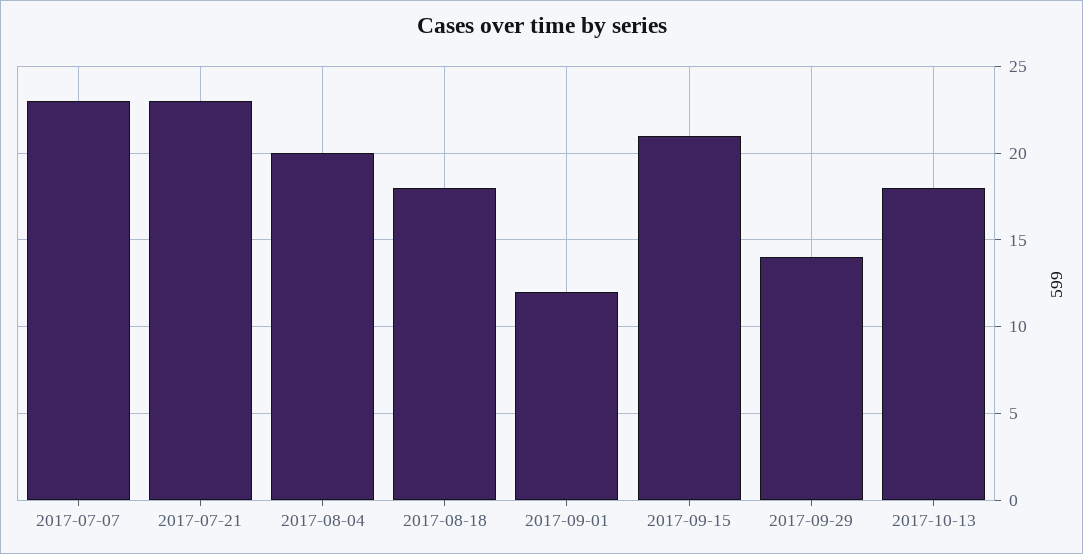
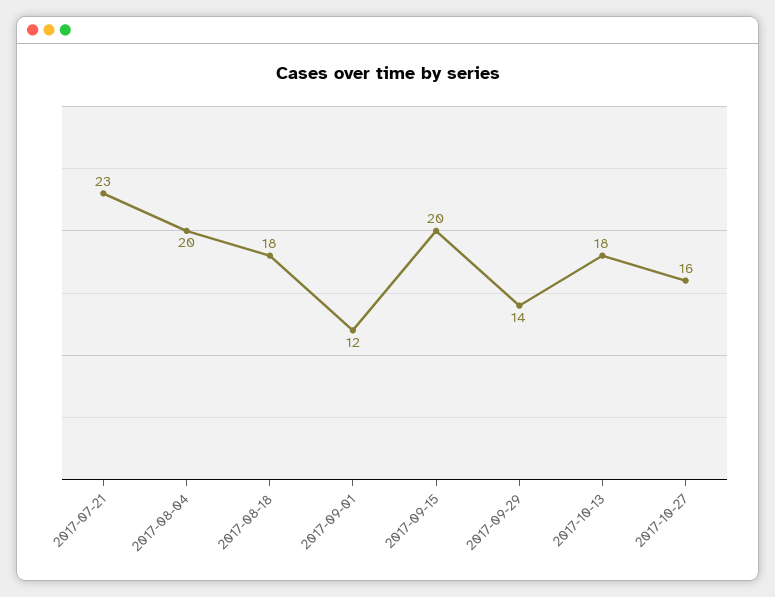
2017-07-07: 23 -> none
2017-09-15: 21 -> 20
2017-10-27: none -> 16

